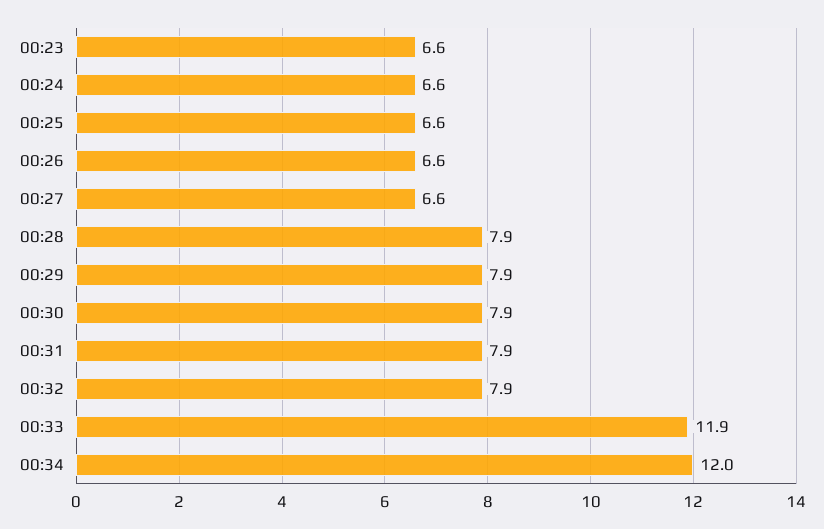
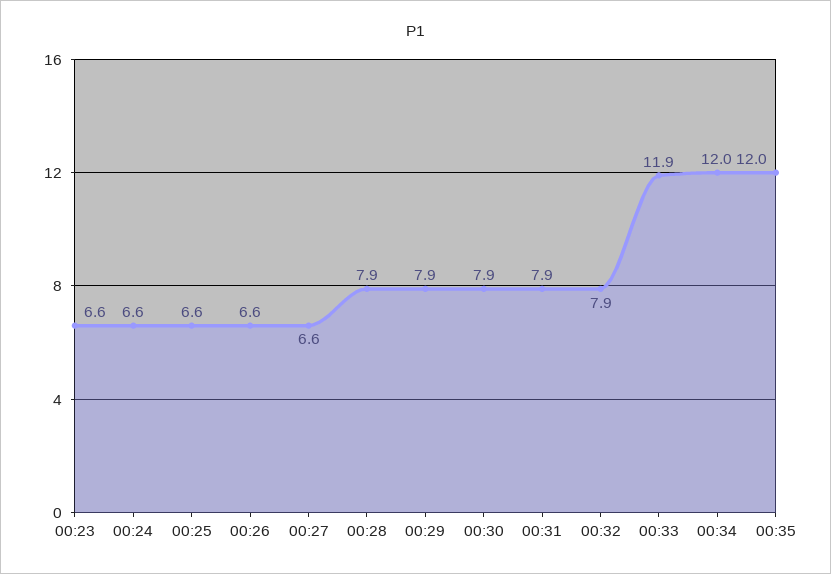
00:35: none -> 12

